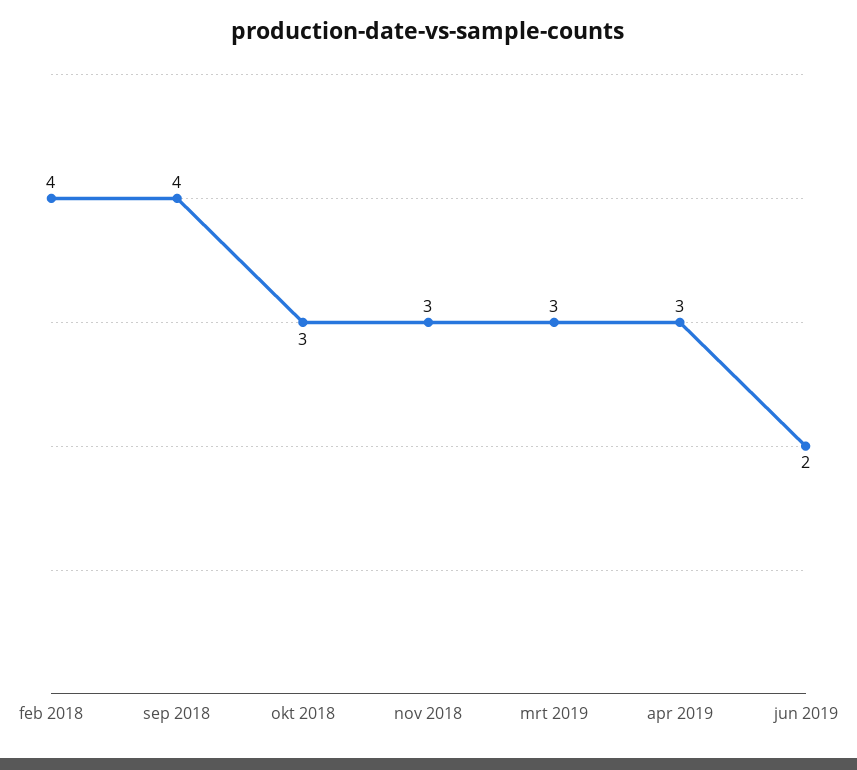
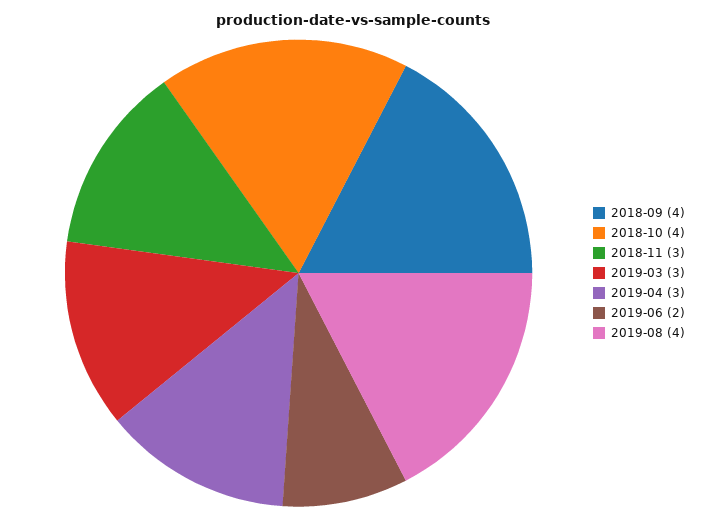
feb 2018: 4 -> none
okt 2018: 3 -> 4
2019-08: none -> 4

